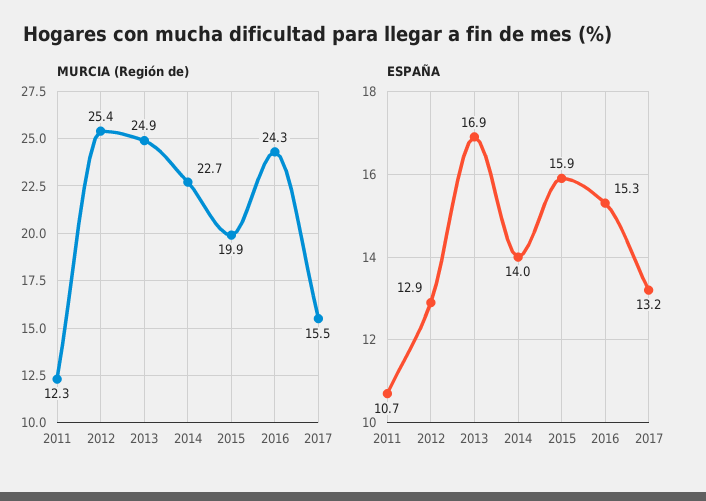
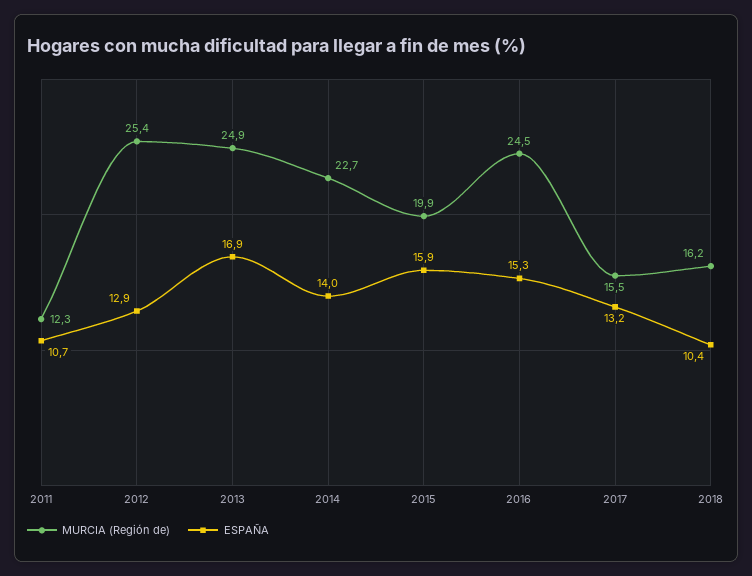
MURCIA (Región de), 2016: 24.3 -> 24.5
MURCIA (Región de), 2018: none -> 16.2
ESPAÑA, 2018: none -> 10.4

